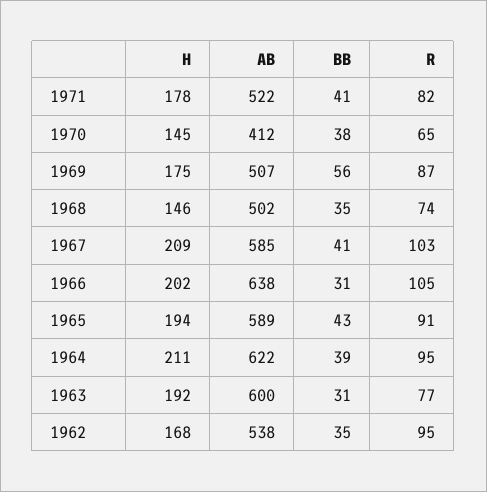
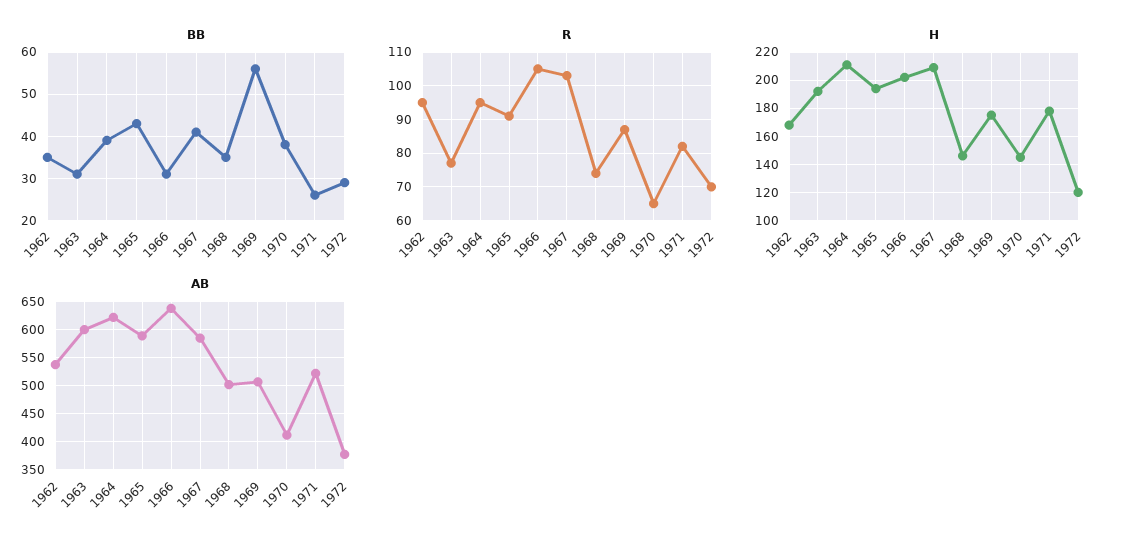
BB, 1971: 41 -> 25
BB, 1972: none -> 30
R, 1972: none -> 70
H, 1972: none -> 120
AB, 1972: none -> 375

